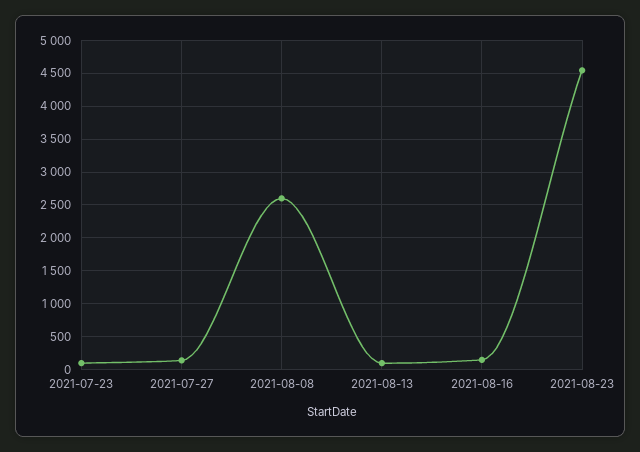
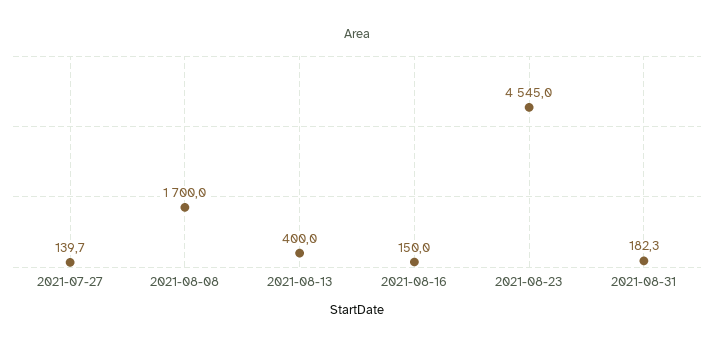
2021-07-23: 100 -> none
2021-08-08: 2600 -> 1700
2021-08-13: 100 -> 400
2021-08-31: none -> 182.3

